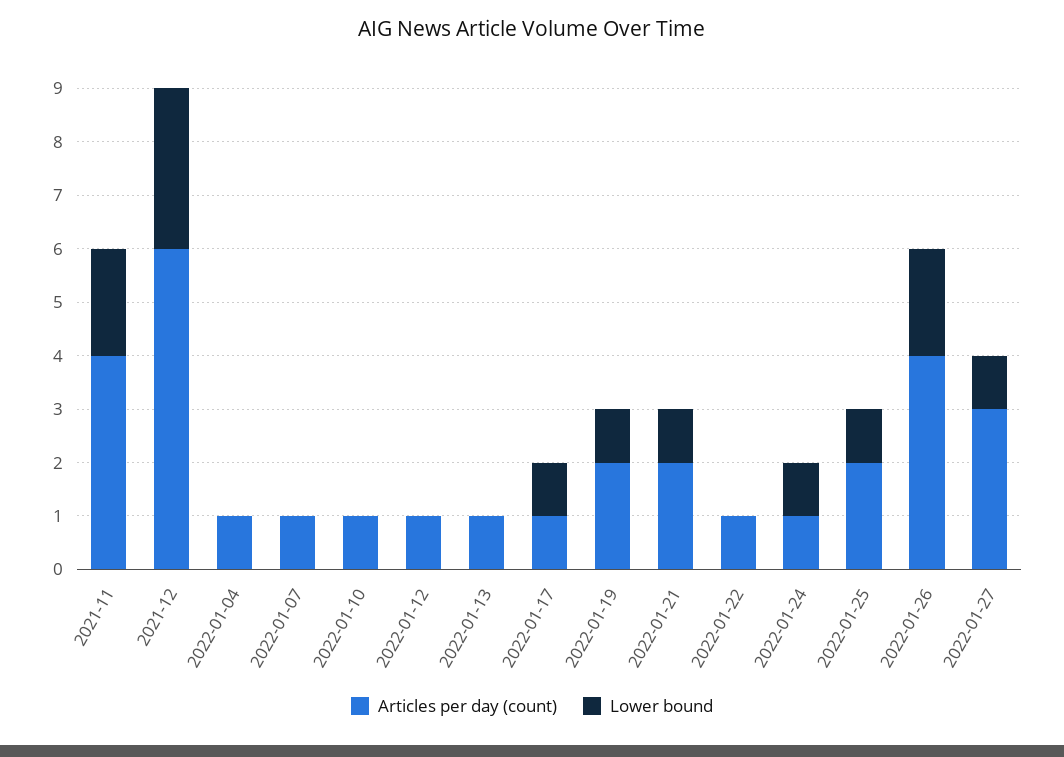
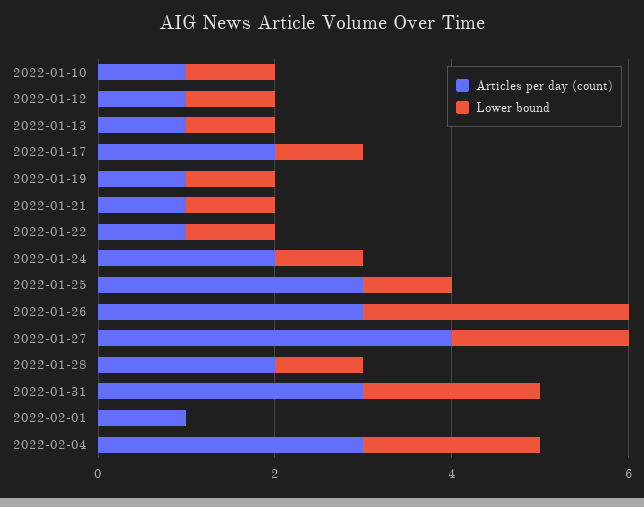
Articles per day (count), 2021-11: 4 -> none
Lower bound, 2021-11: 2 -> none
Articles per day (count), 2021-12: 6 -> none
Lower bound, 2021-12: 3 -> none
Articles per day (count), 2022-01-04: 1 -> none
Lower bound, 2022-01-04: 0 -> none
Articles per day (count), 2022-01-07: 1 -> none
Lower bound, 2022-01-07: 0 -> none
Lower bound, 2022-01-10: 0 -> 1
Lower bound, 2022-01-12: 0 -> 1
Lower bound, 2022-01-13: 0 -> 1
Articles per day (count), 2022-01-17: 1 -> 2
Articles per day (count), 2022-01-19: 2 -> 1
Articles per day (count), 2022-01-21: 2 -> 1
Lower bound, 2022-01-22: 0 -> 1
Articles per day (count), 2022-01-24: 1 -> 2
Articles per day (count), 2022-01-25: 2 -> 3
Articles per day (count), 2022-01-26: 4 -> 3
Lower bound, 2022-01-26: 2 -> 3
Articles per day (count), 2022-01-27: 3 -> 4
Lower bound, 2022-01-27: 1 -> 2
Articles per day (count), 2022-01-28: none -> 2
Lower bound, 2022-01-28: none -> 1
Articles per day (count), 2022-01-31: none -> 3
Lower bound, 2022-01-31: none -> 2
Articles per day (count), 2022-02-01: none -> 1
Lower bound, 2022-02-01: none -> 0
Articles per day (count), 2022-02-04: none -> 3
Lower bound, 2022-02-04: none -> 2

